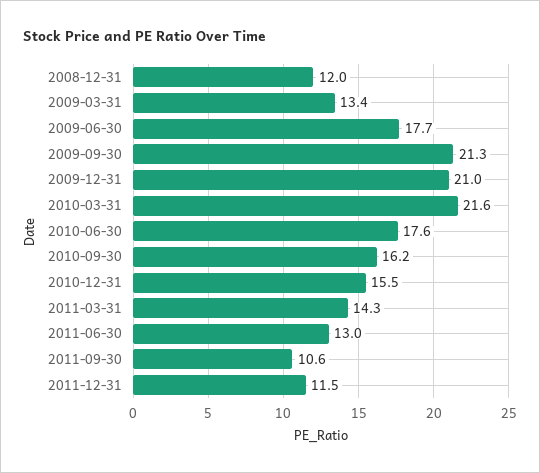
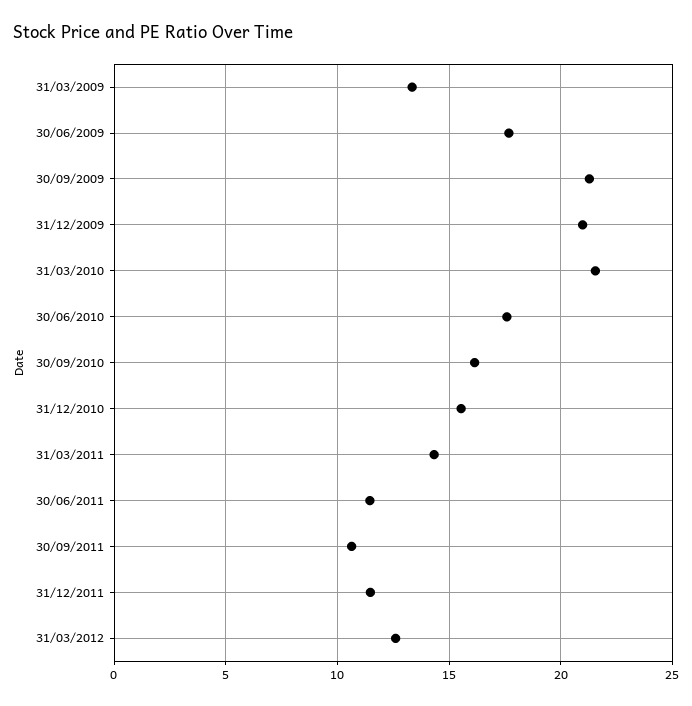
2008-12-31: 12 -> none
2011-06-30: 13 -> 11.5
31/03/2012: none -> 12.5

